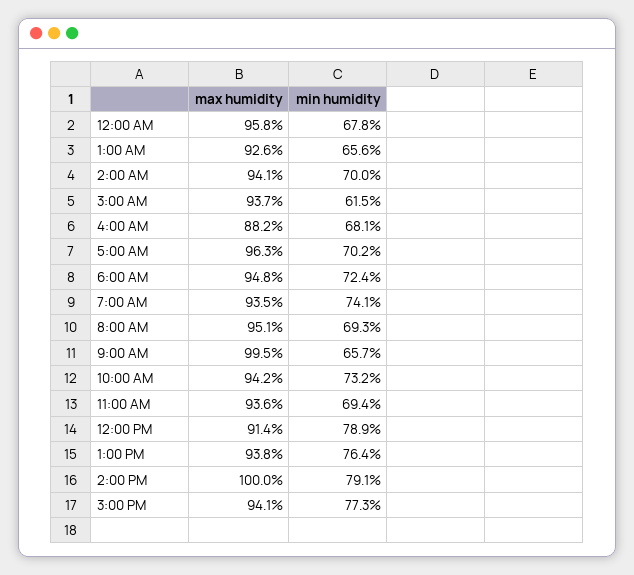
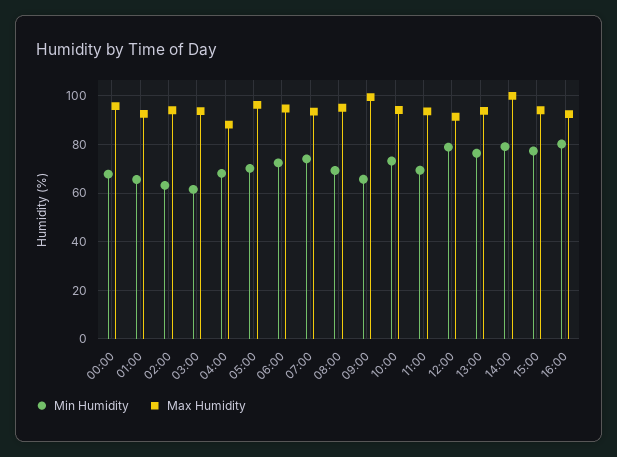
min humidity, 2:00 AM: 70 -> 62.5
min humidity, 16:00: none -> 80
max humidity, 16:00: none -> 92.5

